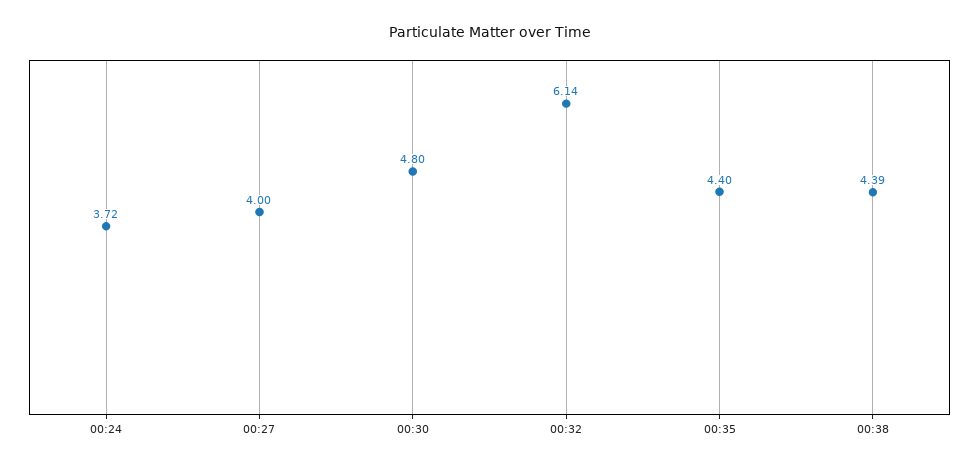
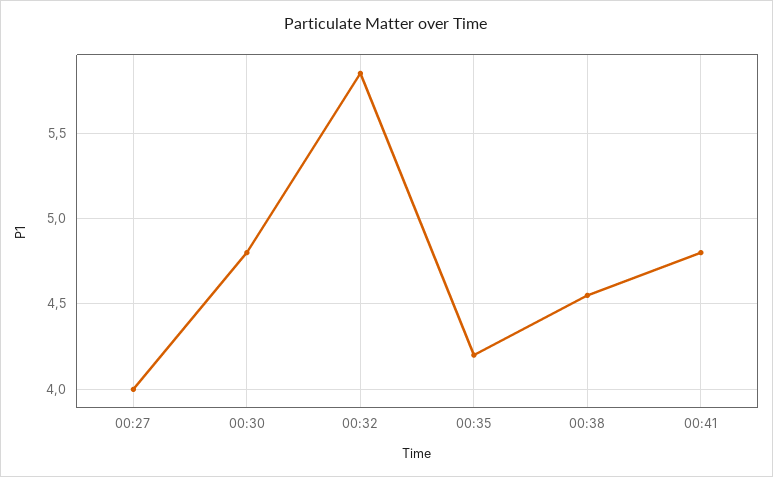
00:24: 3.72 -> none
00:32: 6.14 -> 5.85
00:35: 4.4 -> 4.2
00:38: 4.39 -> 4.55
00:41: none -> 4.8

